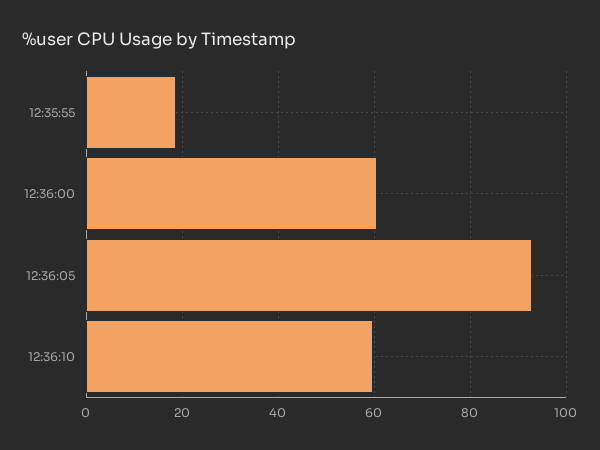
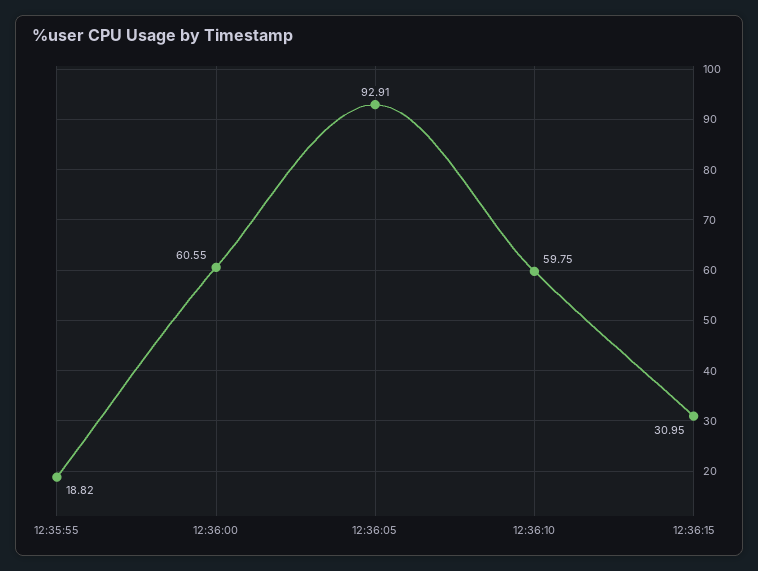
12:36:15: none -> 30.95

